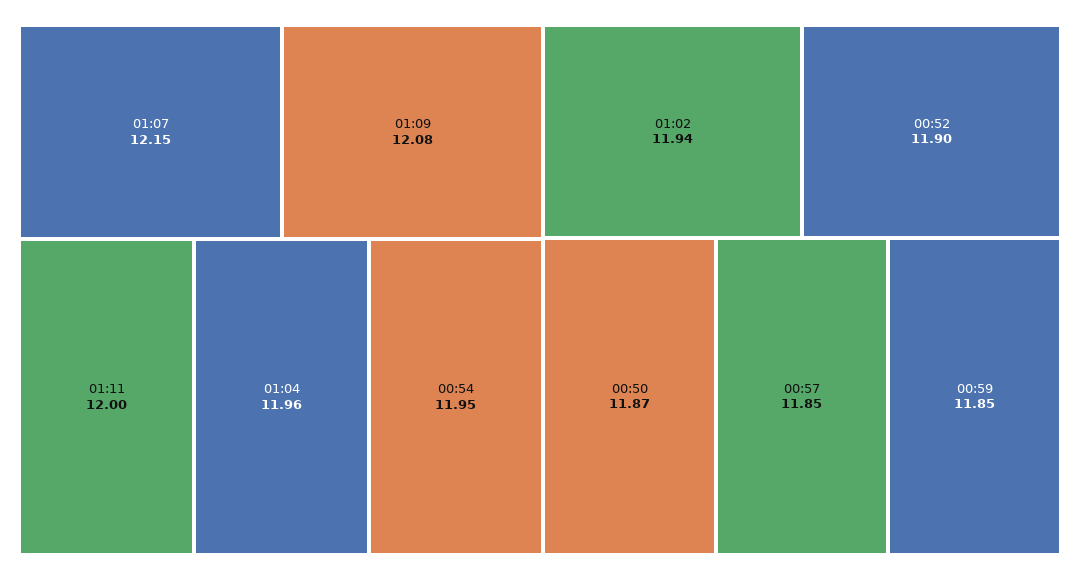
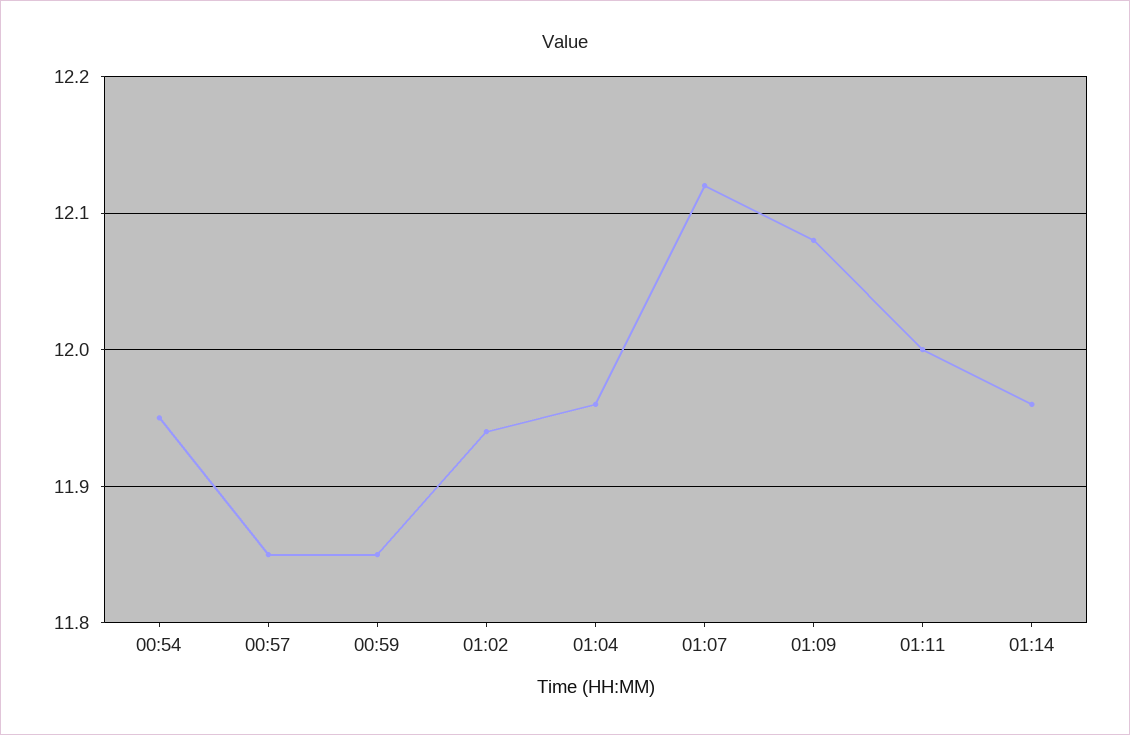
01:07: 12.15 -> 12.12
00:52: 11.9 -> none
00:50: 11.87 -> none
01:14: none -> 11.96

